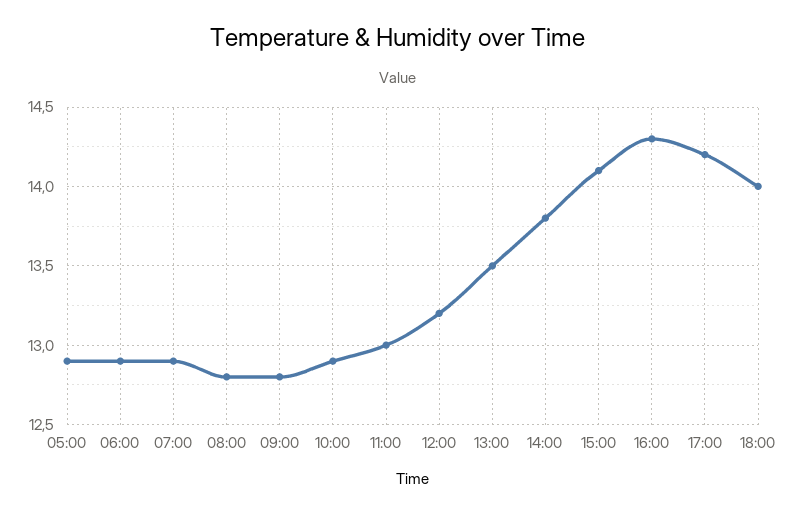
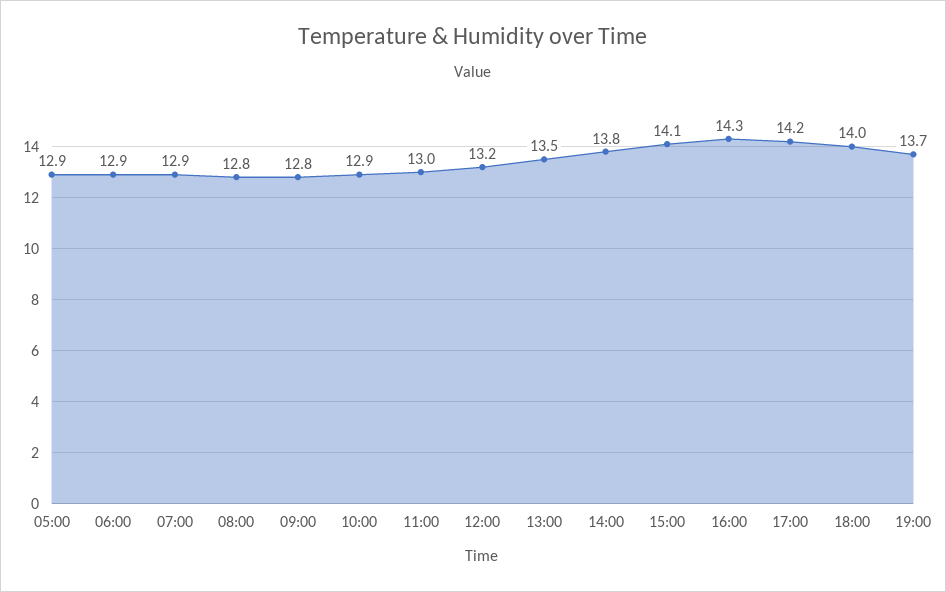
19:00: none -> 13.7

